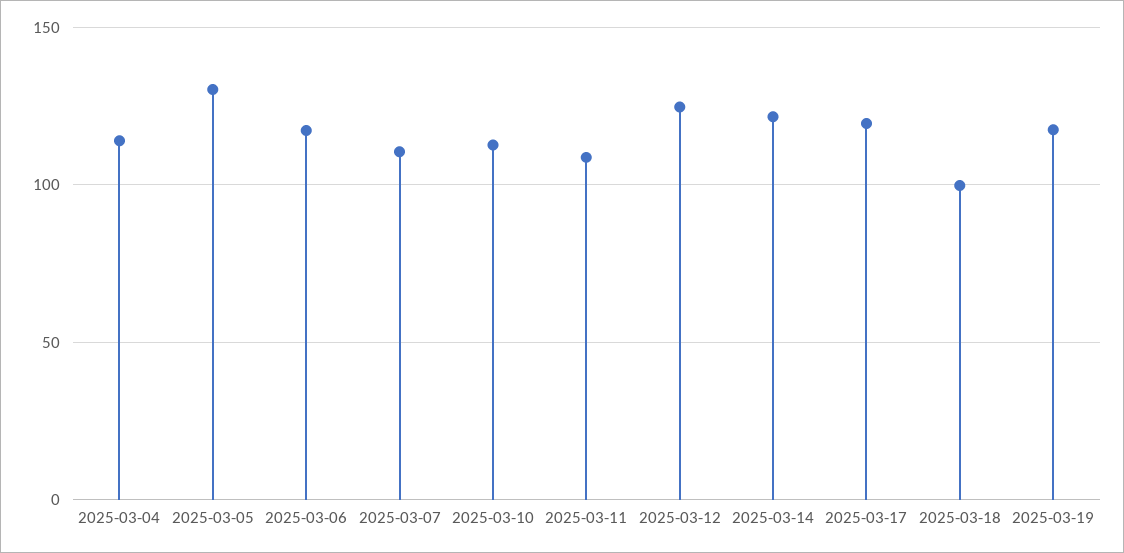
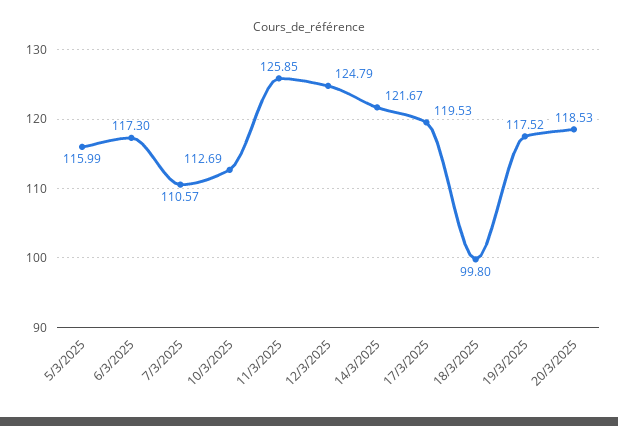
2025-03-04: 115 -> none
2025-03-05: 130 -> 115.99
2025-03-11: 110 -> 125.85
20/3/2025: none -> 118.53

